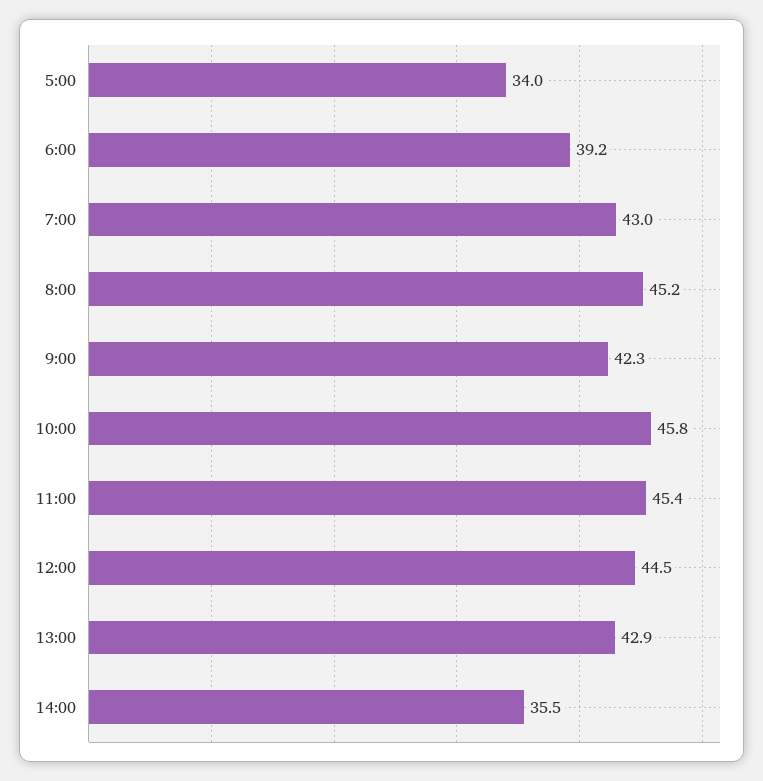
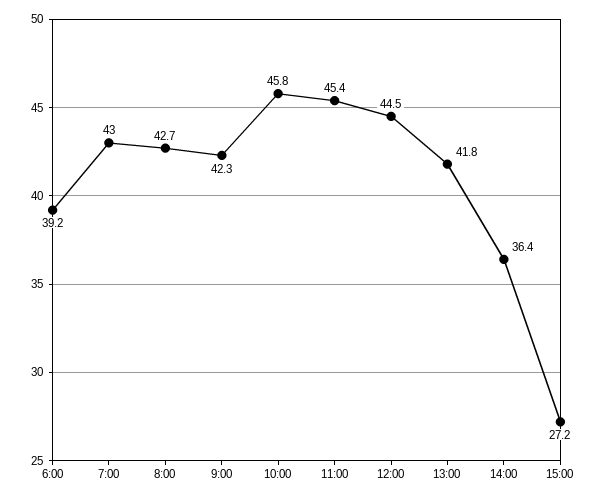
5:00: 34 -> none
8:00: 45.2 -> 42.7
13:00: 42.9 -> 41.8
14:00: 35.5 -> 36.4
15:00: none -> 27.2

